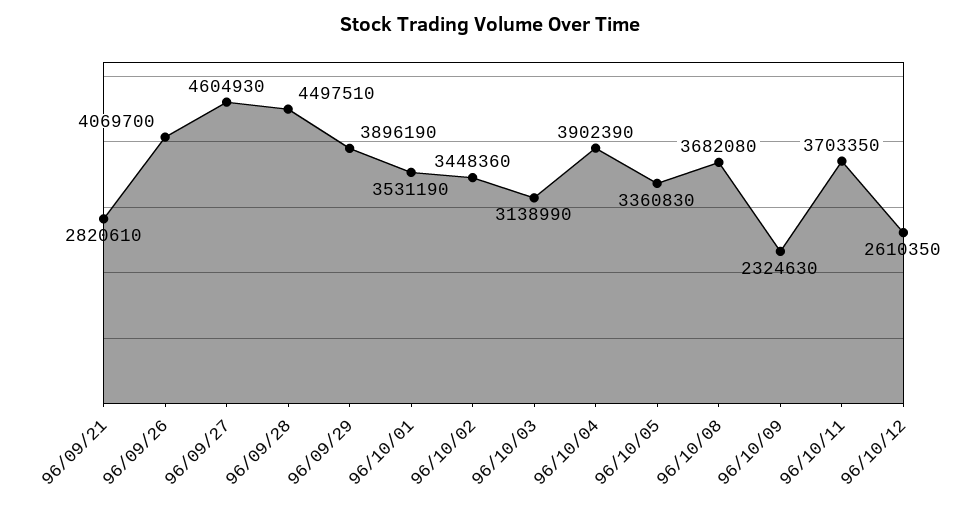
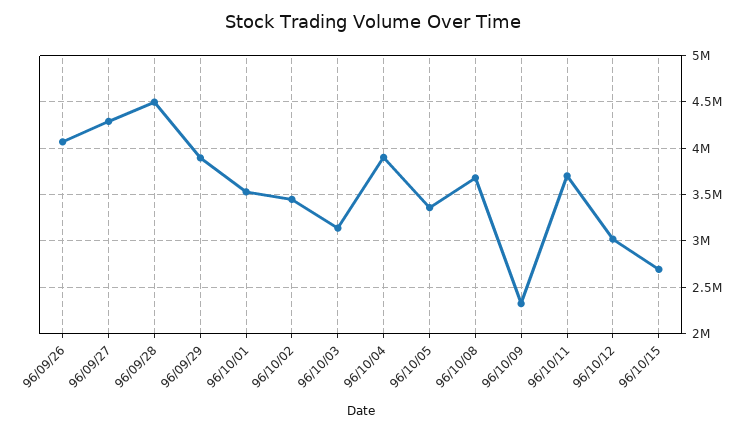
96/09/21: 2820610 -> none
96/09/27: 4604930 -> 4300000
96/10/12: 2610350 -> 3000000
96/10/15: none -> 2700000

